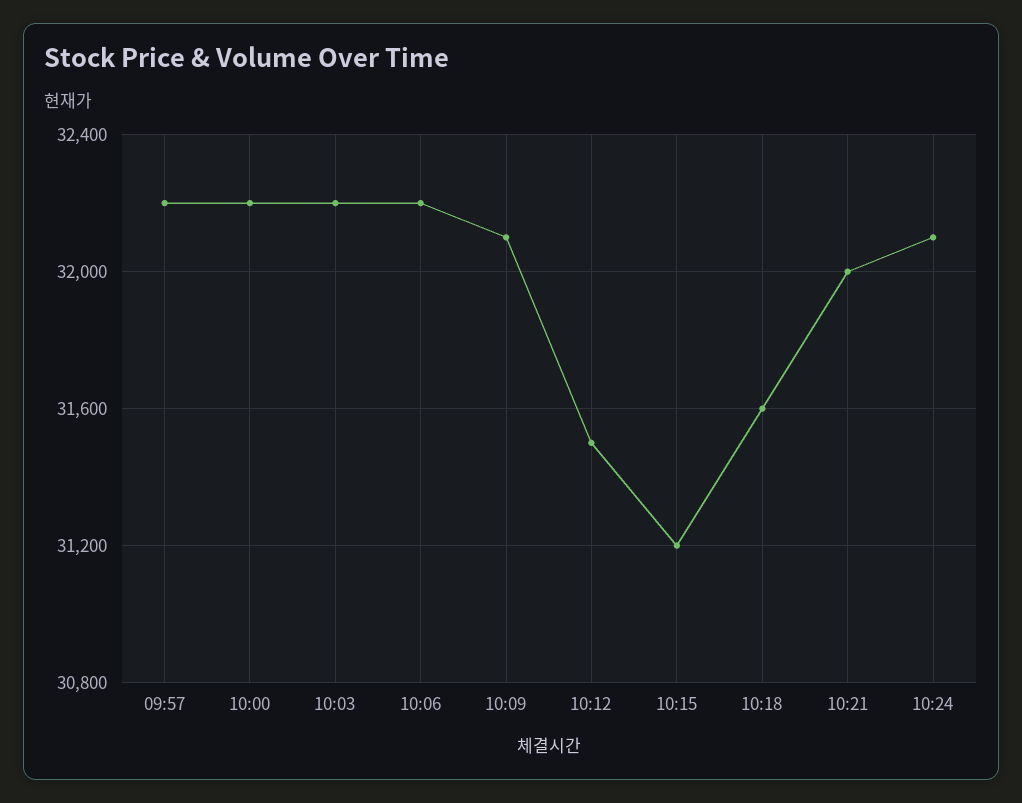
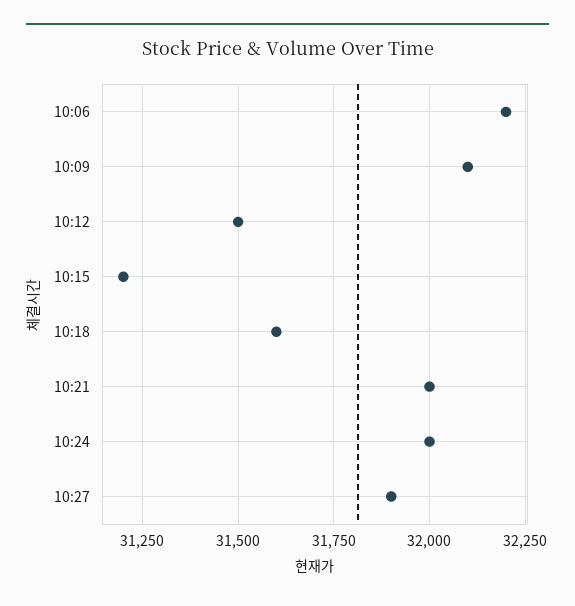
09:57: 32200 -> none
10:00: 32200 -> none
10:03: 32200 -> none
10:24: 32100 -> 32000
10:27: none -> 31900

